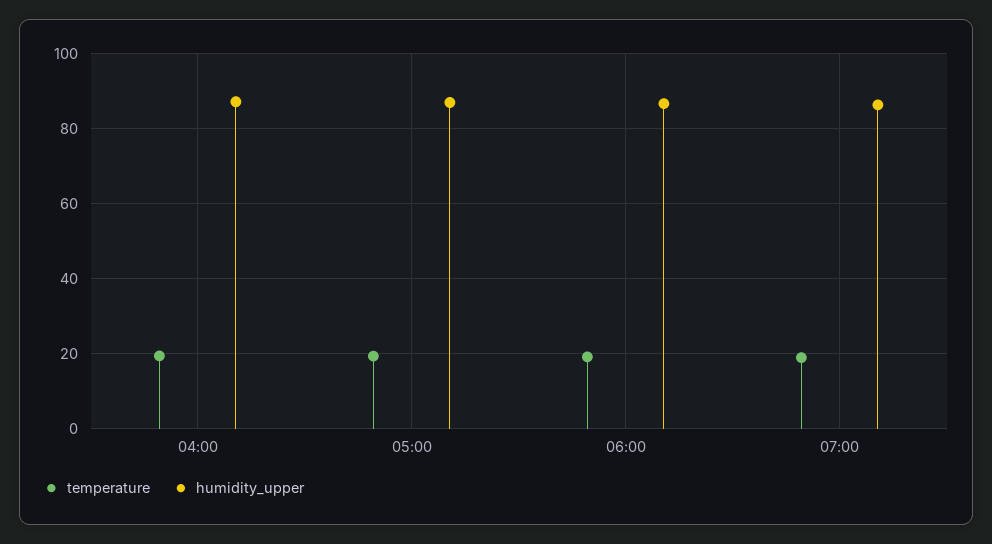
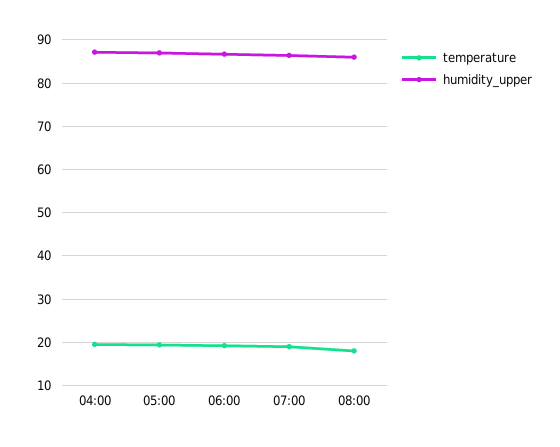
temperature, 08:00: none -> 18
humidity_upper, 08:00: none -> 86

